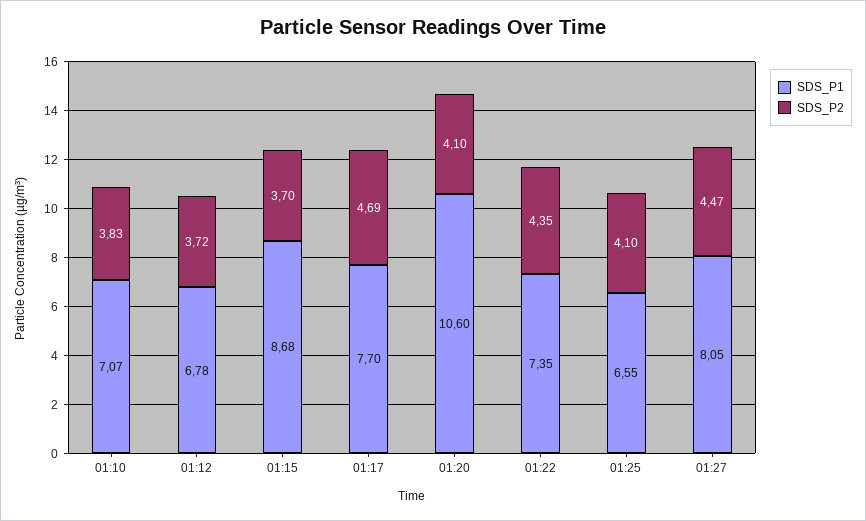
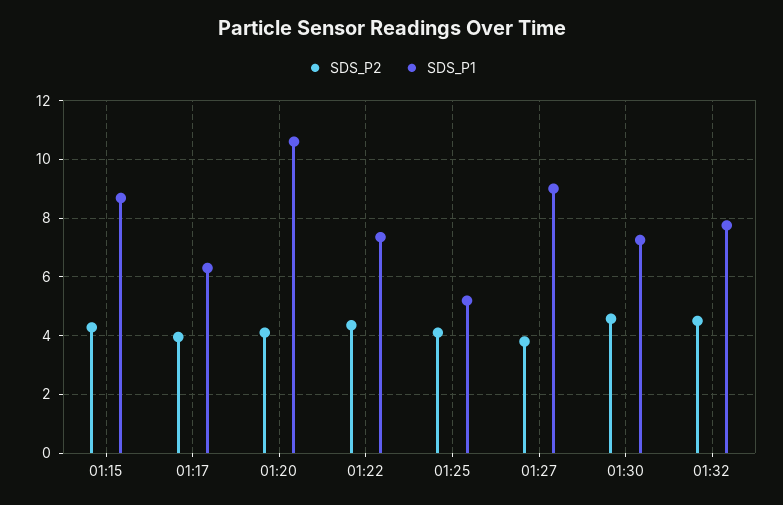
SDS_P1, 01:10: 7.07 -> none
SDS_P2, 01:10: 3.83 -> none
SDS_P1, 01:12: 6.78 -> none
SDS_P2, 01:12: 3.72 -> none
SDS_P2, 01:15: 3.7 -> 4.25
SDS_P1, 01:17: 7.7 -> 6.25
SDS_P2, 01:17: 4.69 -> 4
SDS_P1, 01:25: 6.55 -> 5.25
SDS_P1, 01:27: 8.05 -> 9
SDS_P2, 01:27: 4.47 -> 3.75
SDS_P2, 01:30: none -> 4.5
SDS_P1, 01:30: none -> 7.25
SDS_P2, 01:32: none -> 4.5
SDS_P1, 01:32: none -> 7.75

